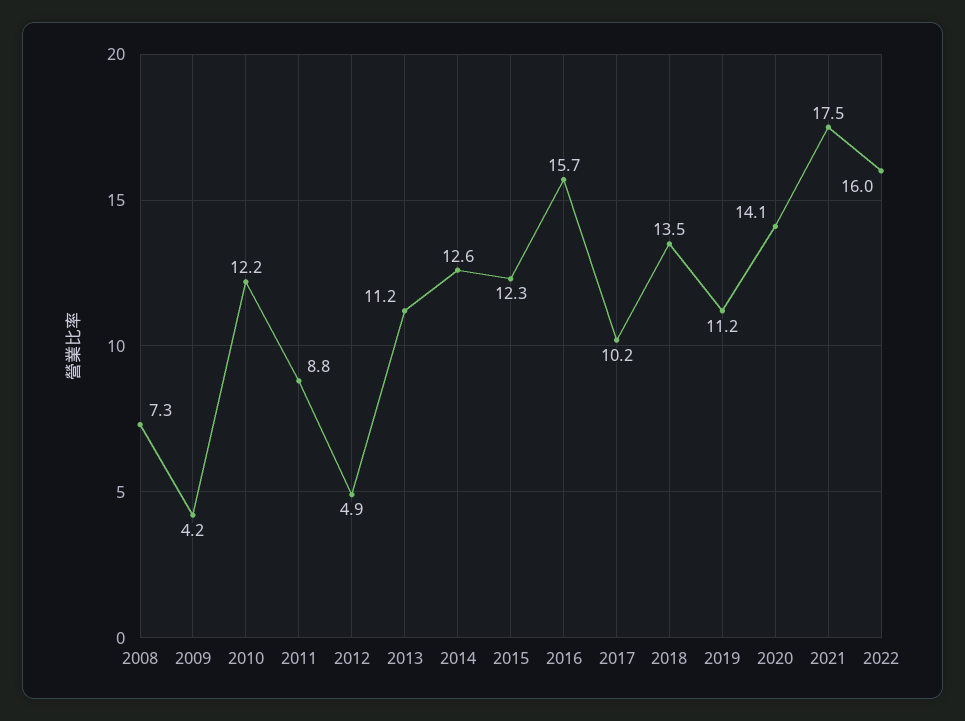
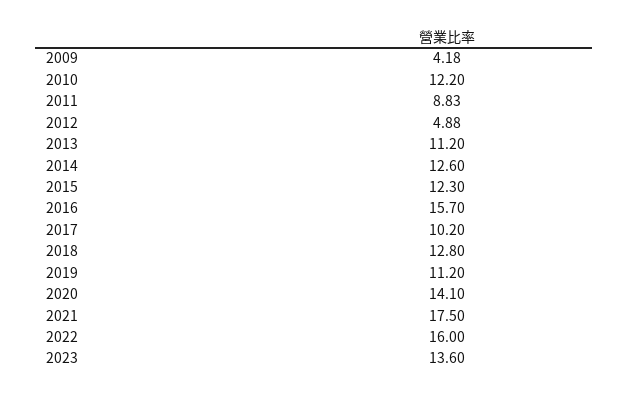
2008: 7.3 -> none
2018: 13.5 -> 12.8
2023: none -> 13.6

